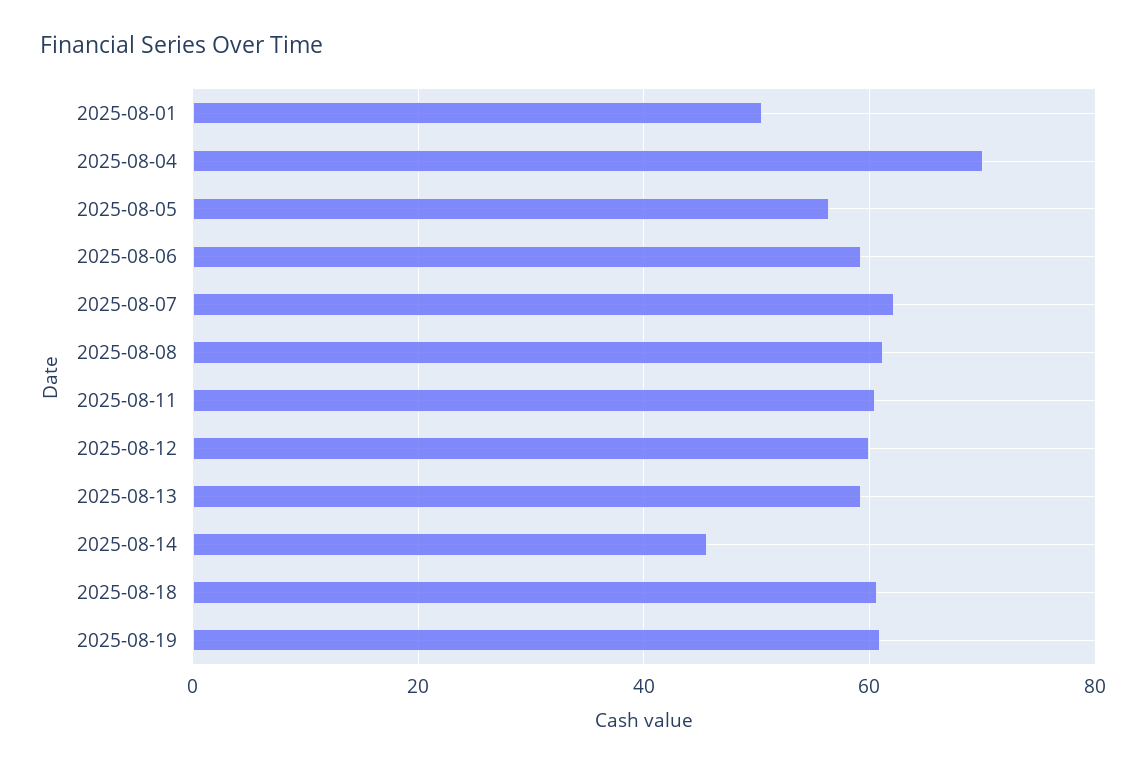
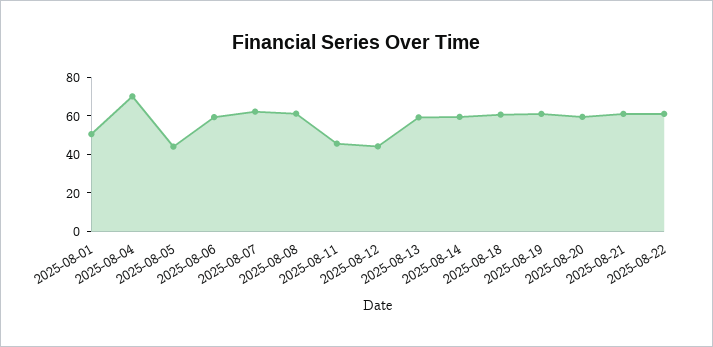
2025-08-05: 56 -> 45
2025-08-11: 60 -> 45
2025-08-12: 60 -> 45
2025-08-14: 46 -> 60
2025-08-20: none -> 60
2025-08-21: none -> 60
2025-08-22: none -> 60

